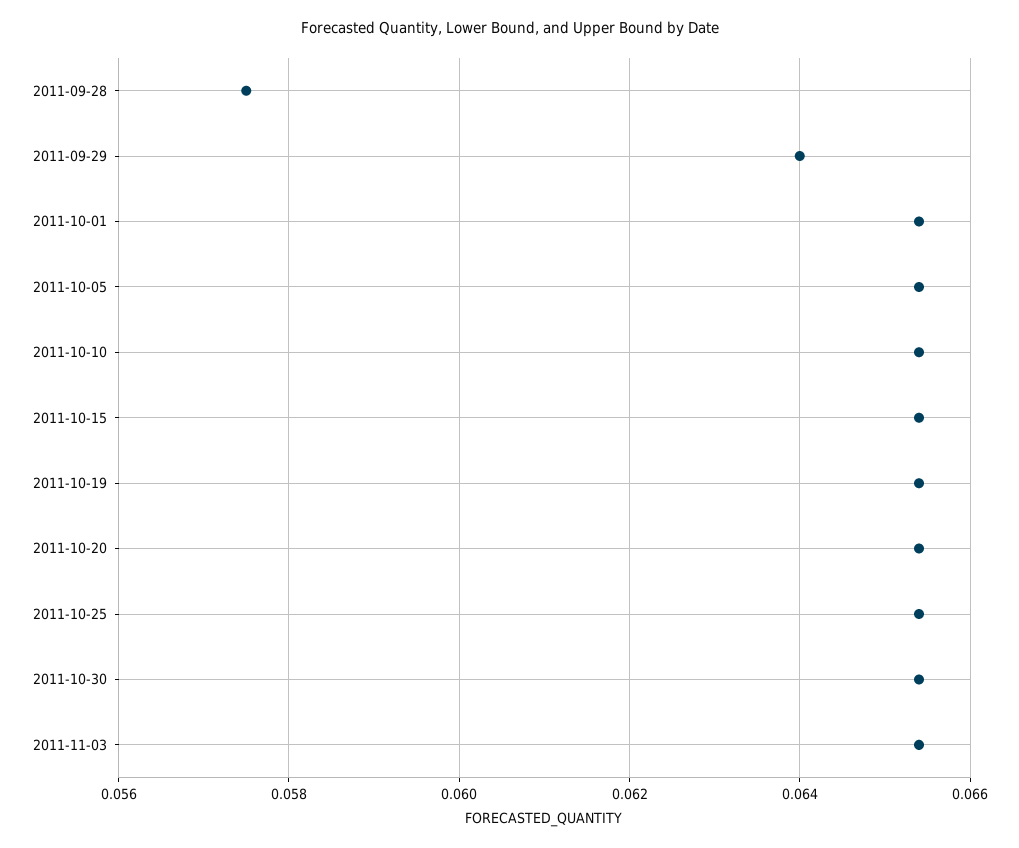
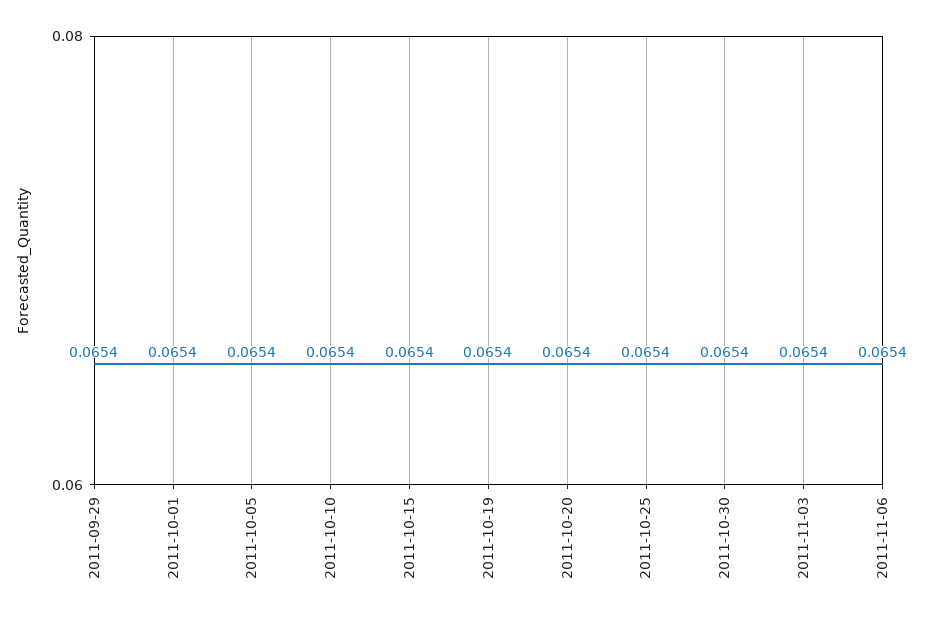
2011-09-28: 0.0575 -> none
2011-09-29: 0.064 -> 0.0654
2011-11-06: none -> 0.0654

